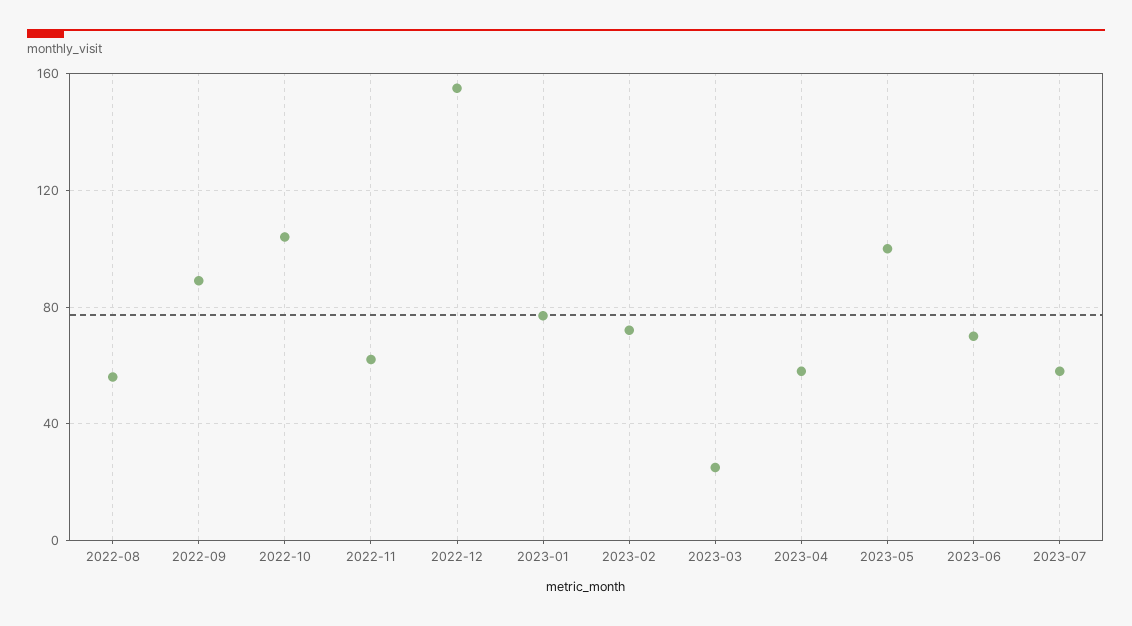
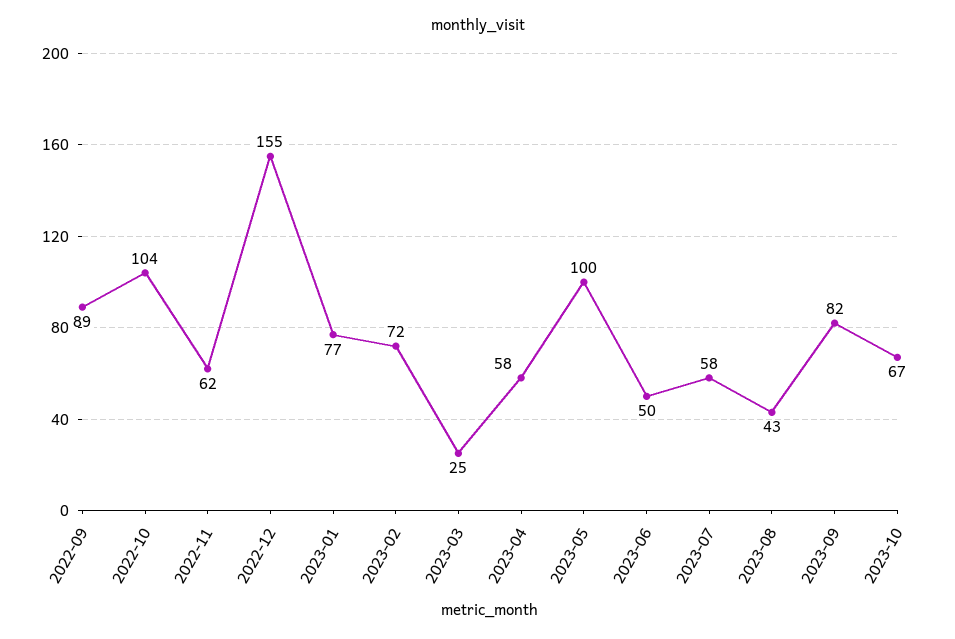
2022-08: 55 -> none
2023-06: 70 -> 50
2023-08: none -> 43
2023-09: none -> 82
2023-10: none -> 67

